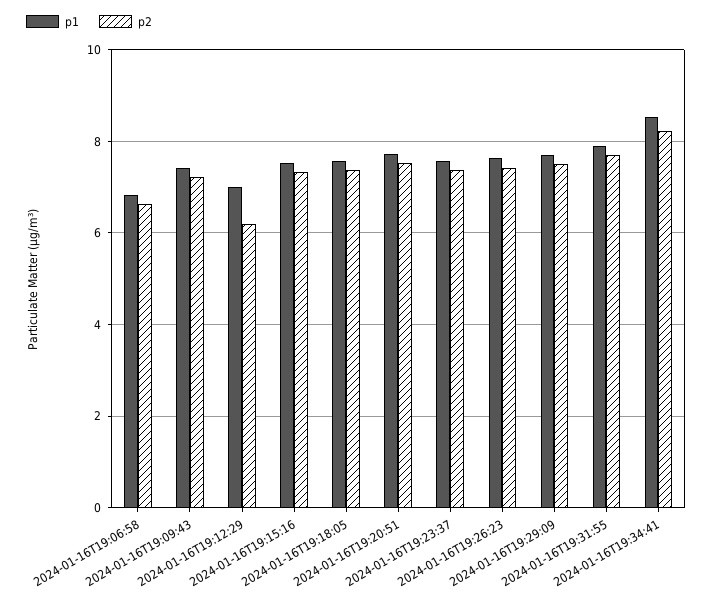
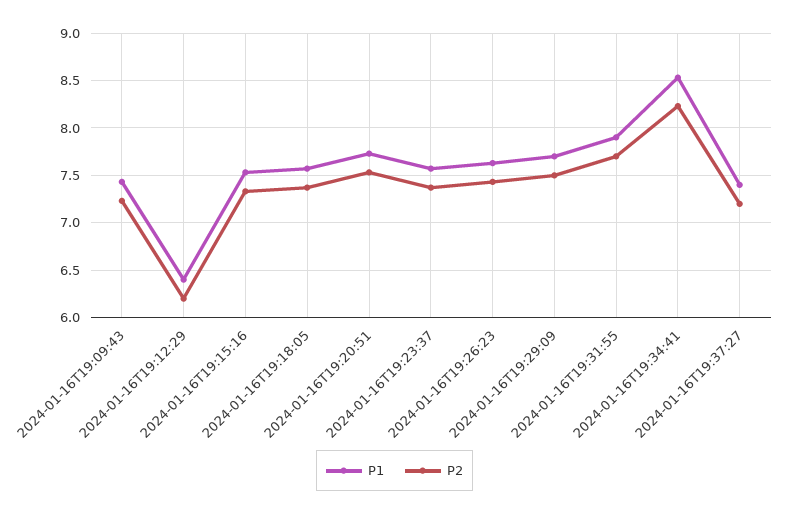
p1, 2024-01-16T19:06:58: 6.8 -> none
p2, 2024-01-16T19:06:58: 6.6 -> none
p1, 2024-01-16T19:12:29: 7 -> 6.4
p1, 2024-01-16T19:37:27: none -> 7.4
p2, 2024-01-16T19:37:27: none -> 7.2

